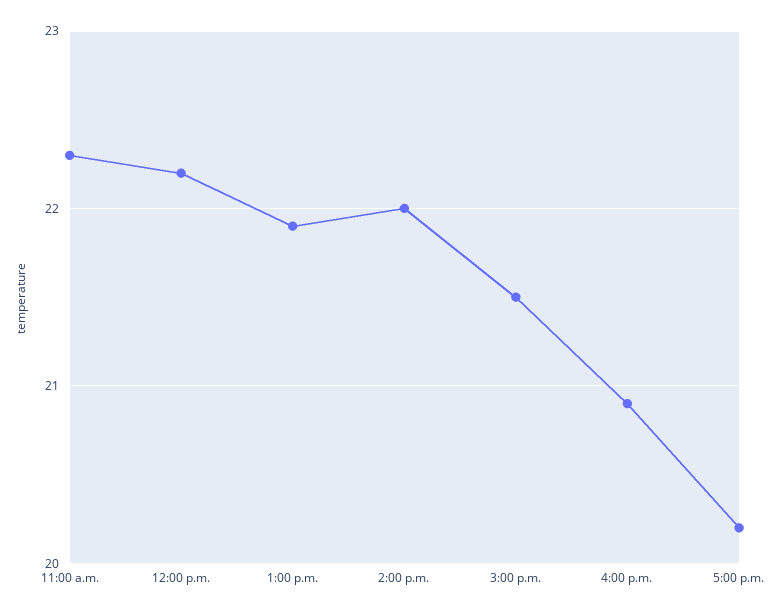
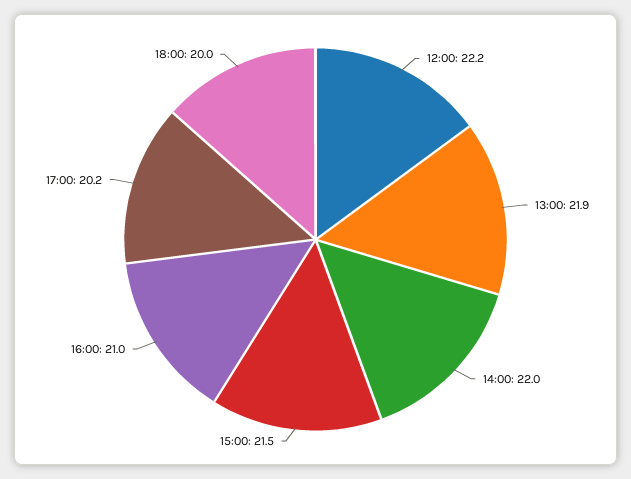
11:00 a.m.: 22.3 -> none
4:00 p.m.: 20.9 -> 21
18:00: none -> 20

